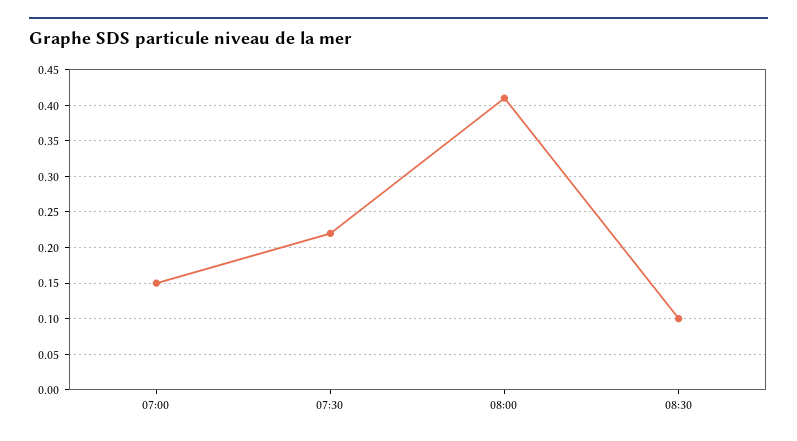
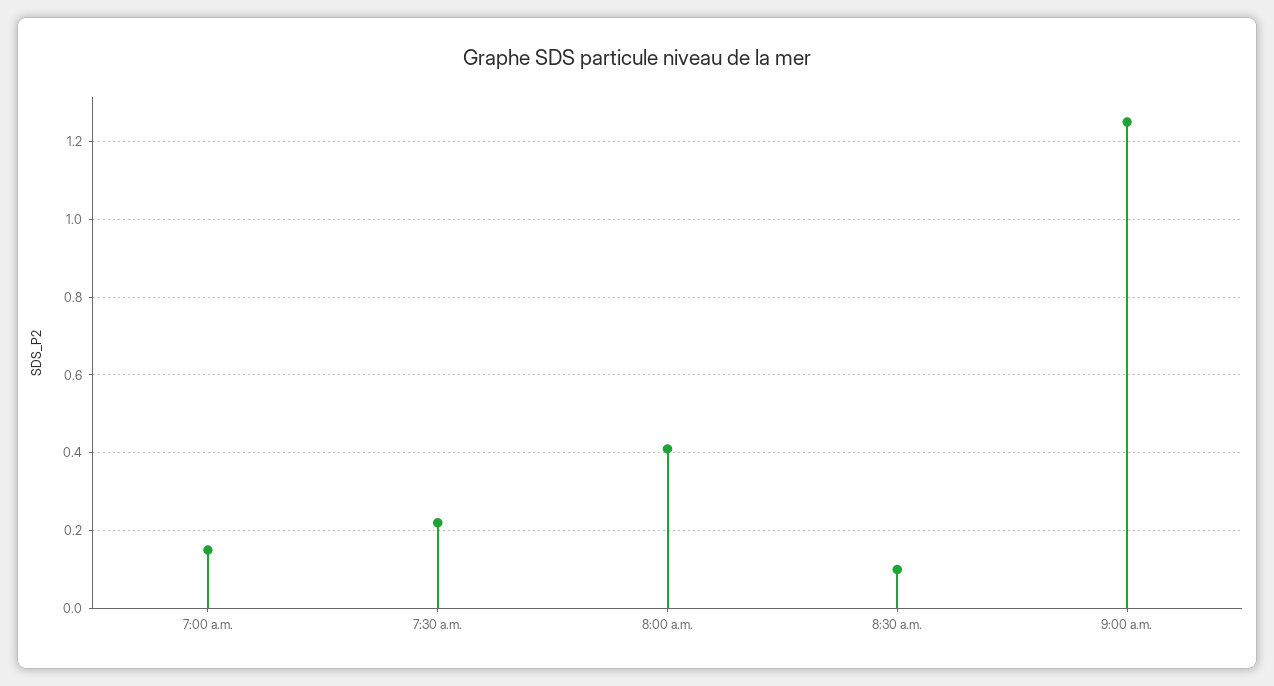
9:00 a.m.: none -> 1.25

